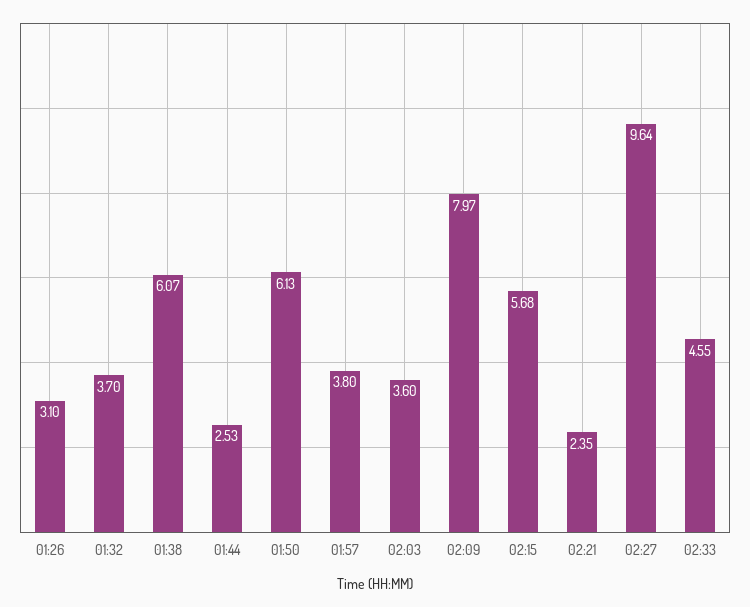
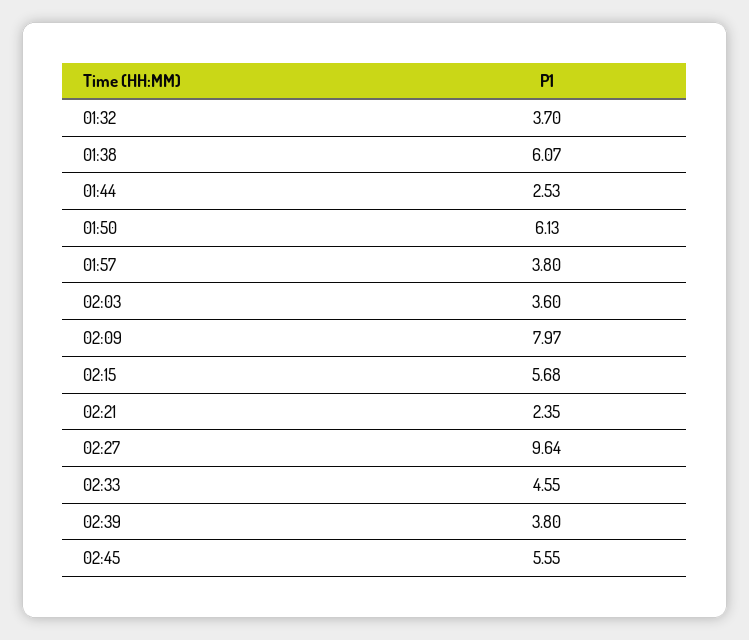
01:26: 3.1 -> none
02:39: none -> 3.8
02:45: none -> 5.55

